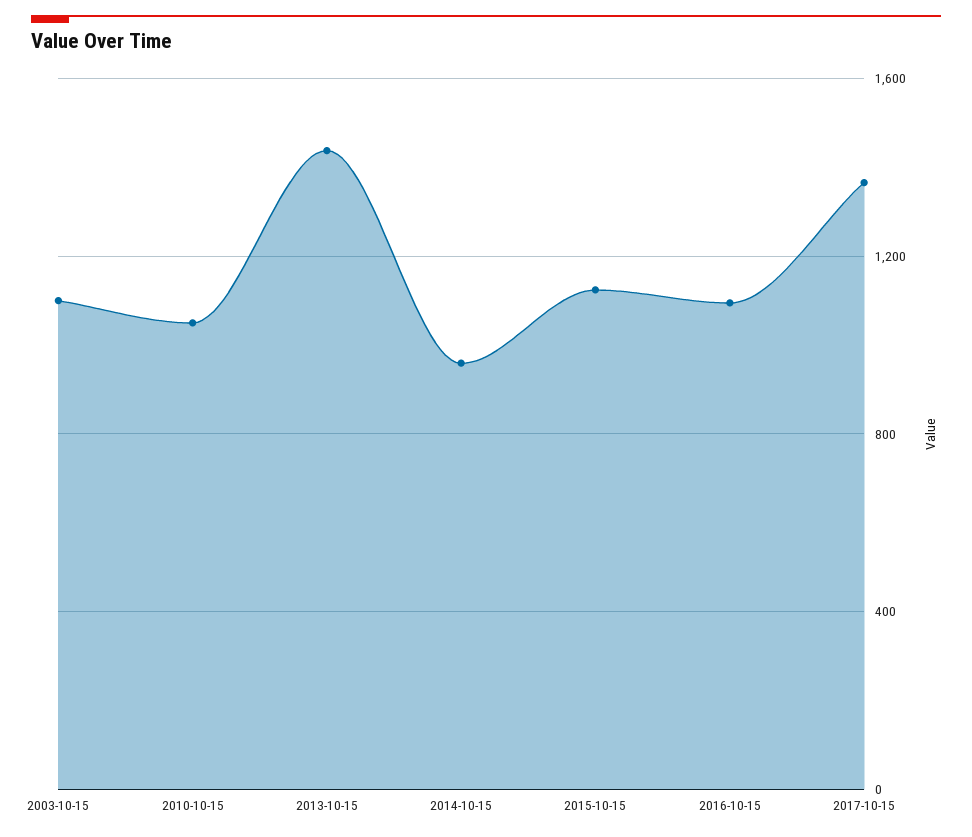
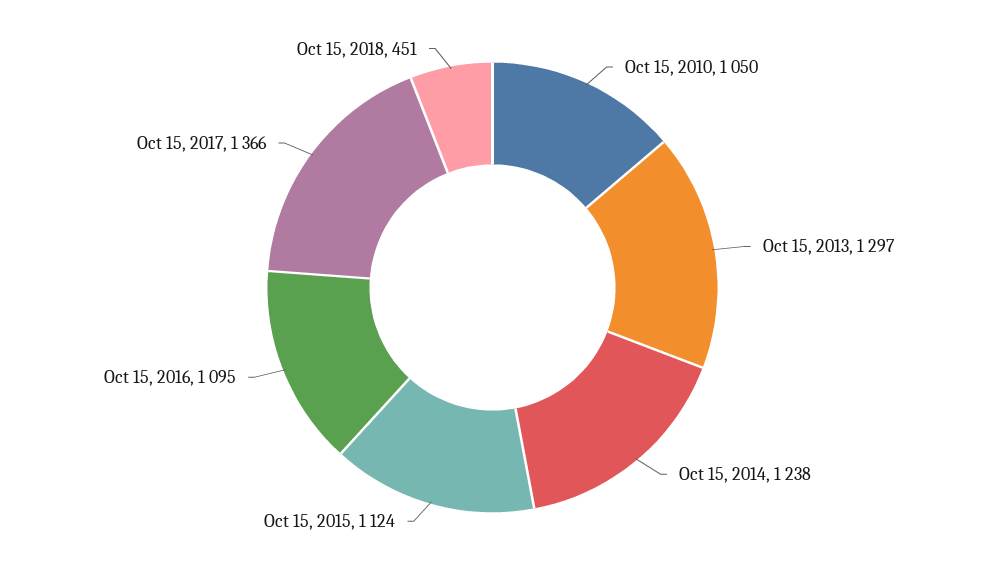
2003-10-15: 1100 -> none
2013-10-15: 1450 -> 1297
2014-10-15: 950 -> 1238
Oct 15, 2018: none -> 451

